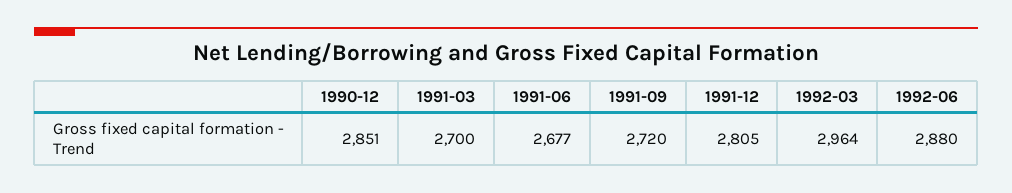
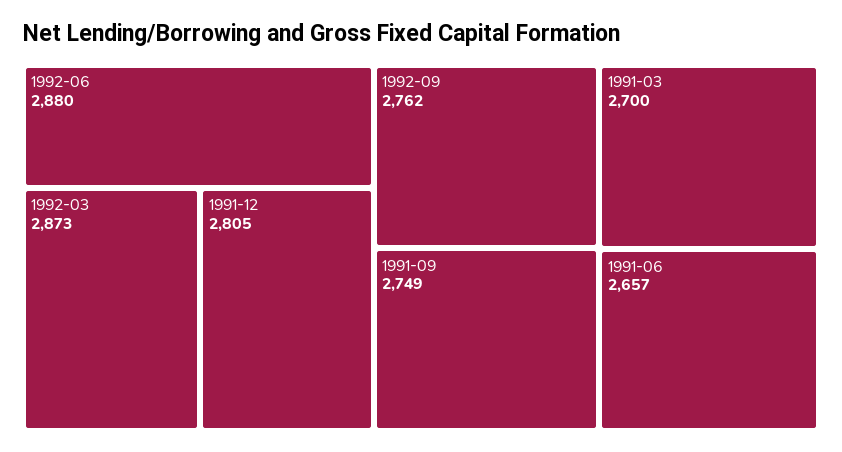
1990-12: 2851 -> none
1991-06: 2677 -> 2657
1991-09: 2720 -> 2749
1992-03: 2964 -> 2873
1992-09: none -> 2762

